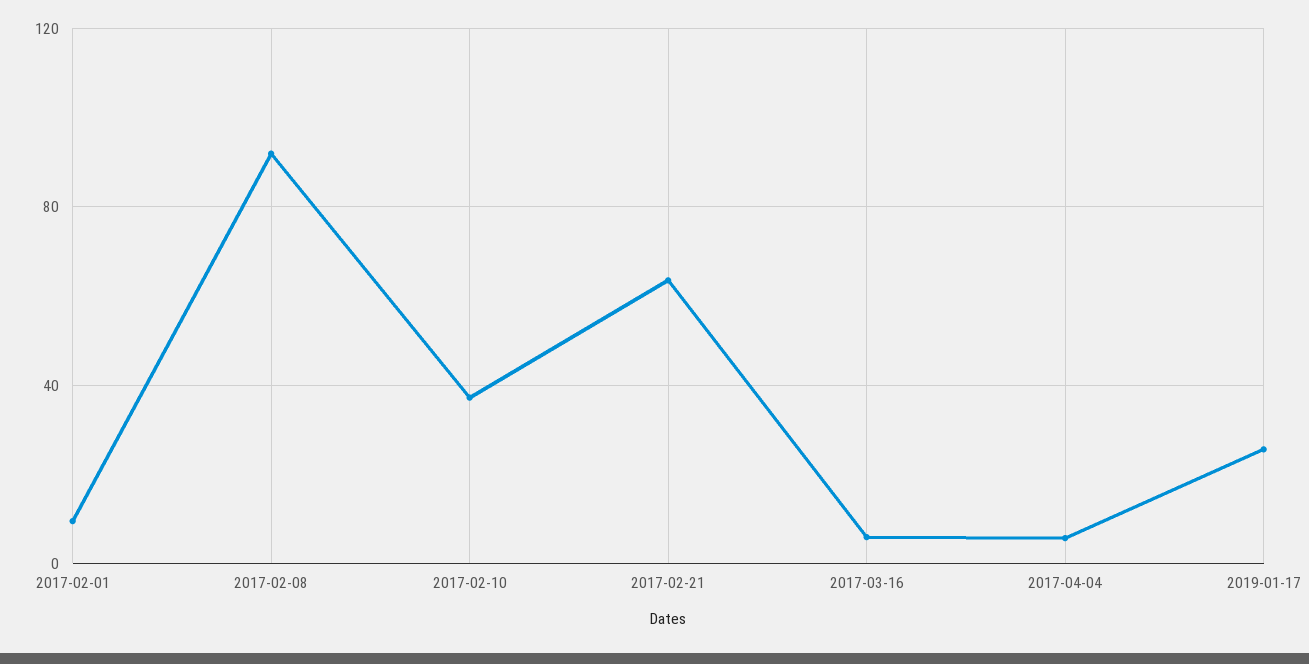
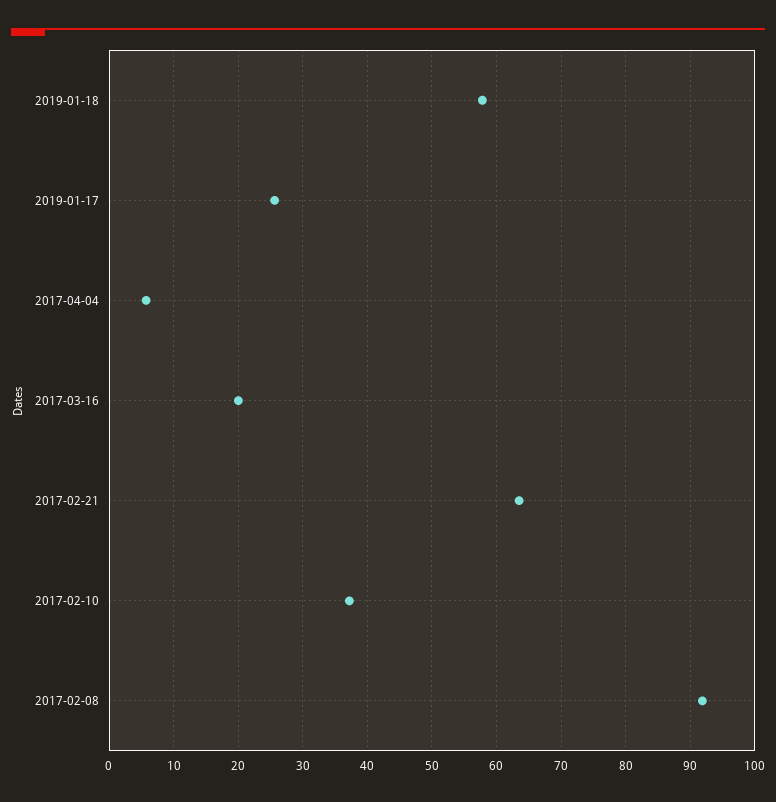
2017-02-01: 10 -> none
2017-03-16: 5 -> 20
2019-01-18: none -> 58

